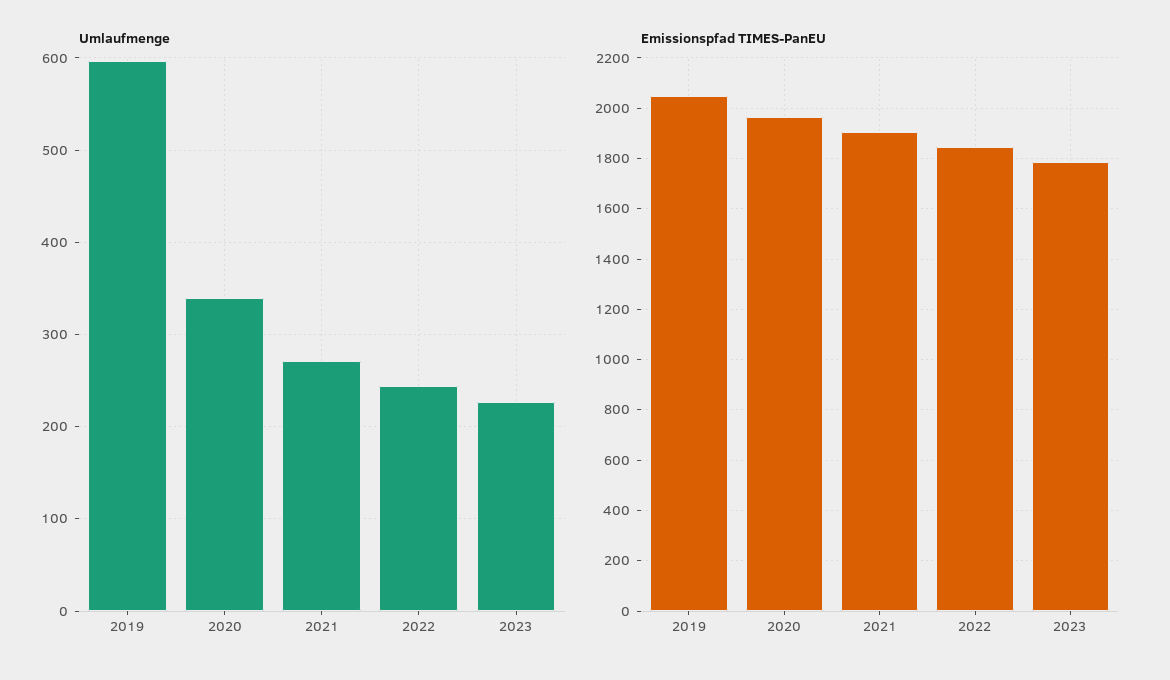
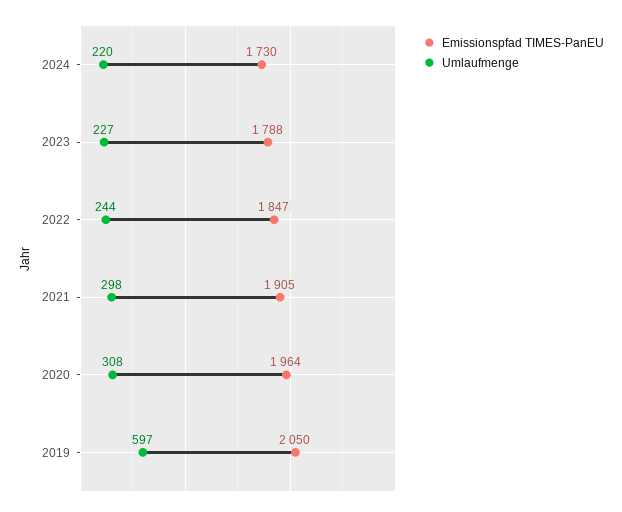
Umlaufmenge, 2020: 340 -> 308
Umlaufmenge, 2021: 270 -> 298
Emissionspfad TIMES-PanEU, 2024: none -> 1730
Umlaufmenge, 2024: none -> 220

